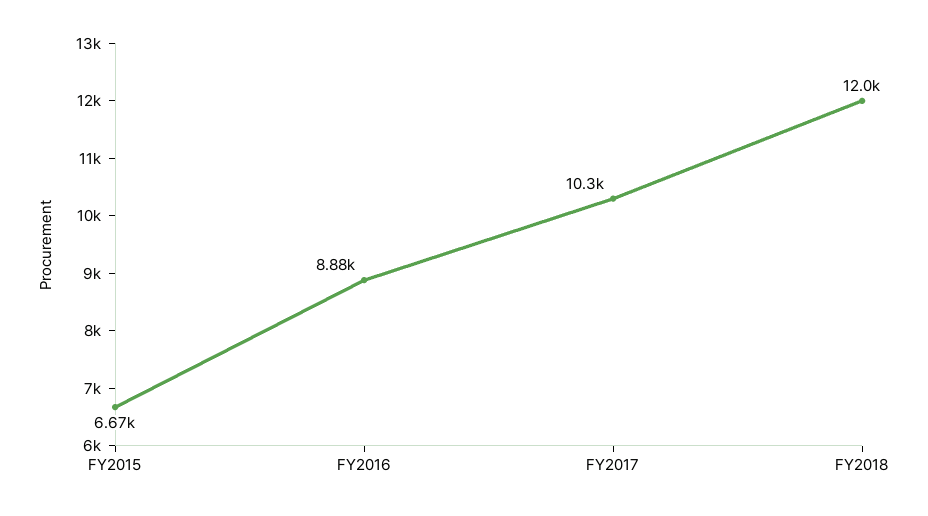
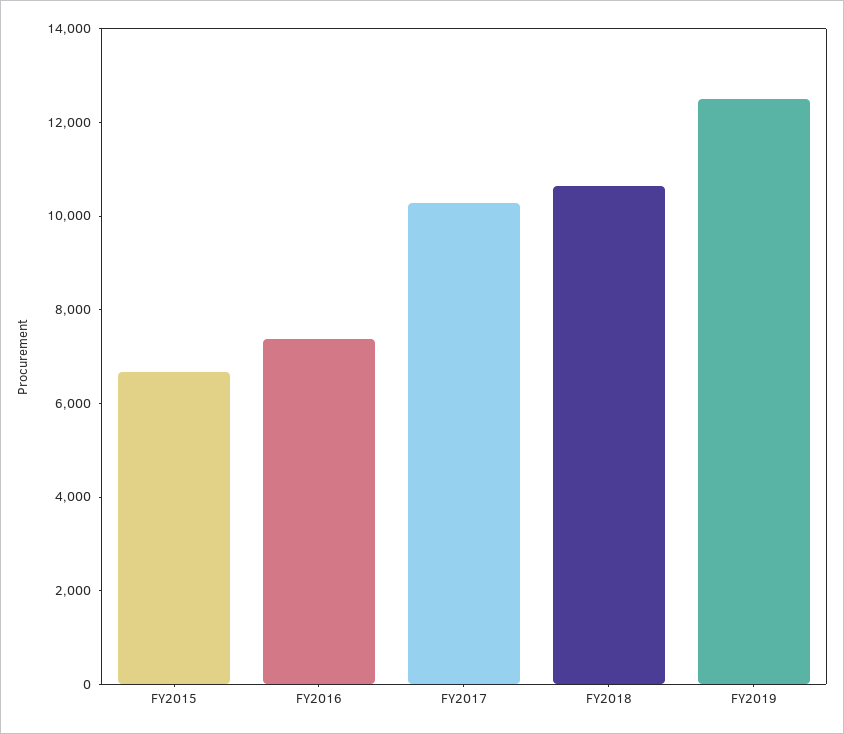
FY2016: 8880 -> 7500
FY2018: 12000 -> 10500
FY2019: none -> 12500

